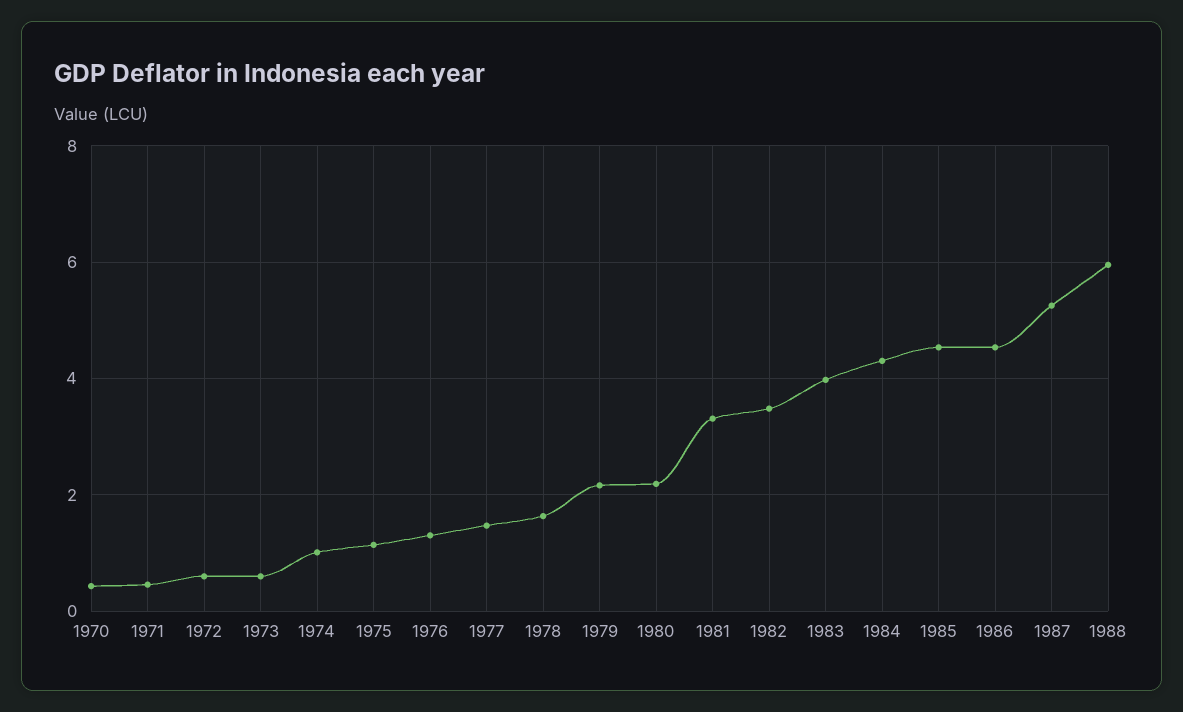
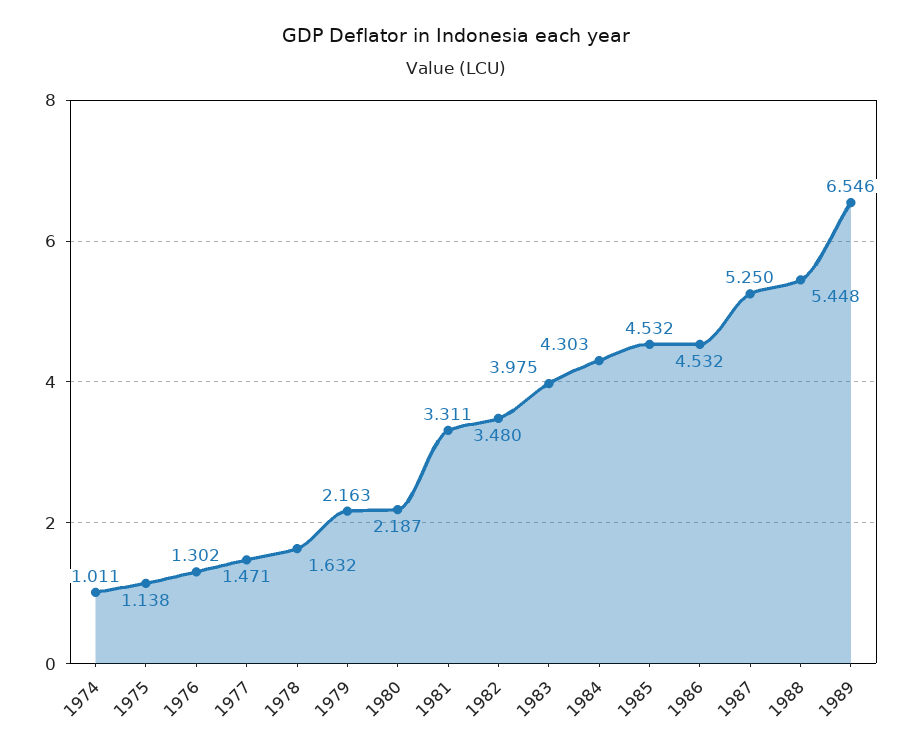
1970: 0.4 -> none
1971: 0.4 -> none
1972: 0.6 -> none
1973: 0.6 -> none
1988: 6 -> 5.448
1989: none -> 6.546

